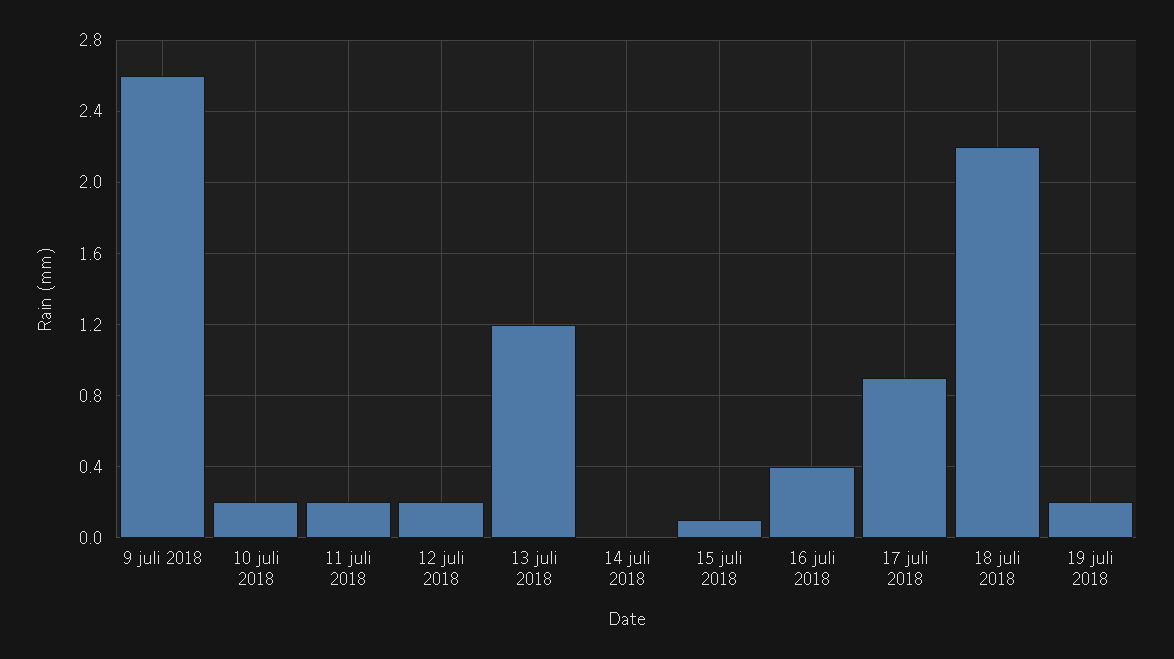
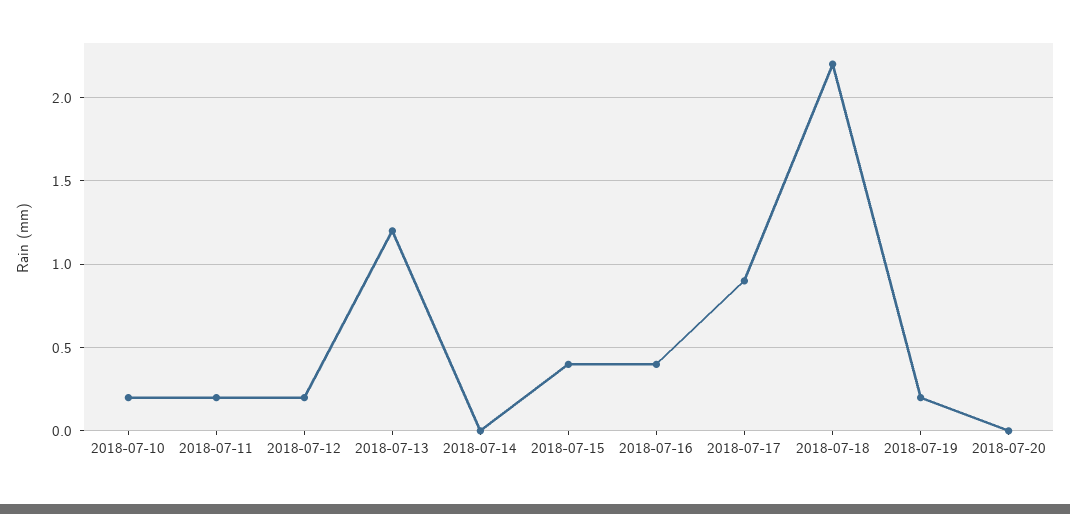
9 juli 2018: 2.6 -> none
15 juli 2018: 0.1 -> 0.4
2018-07-20: none -> 0

